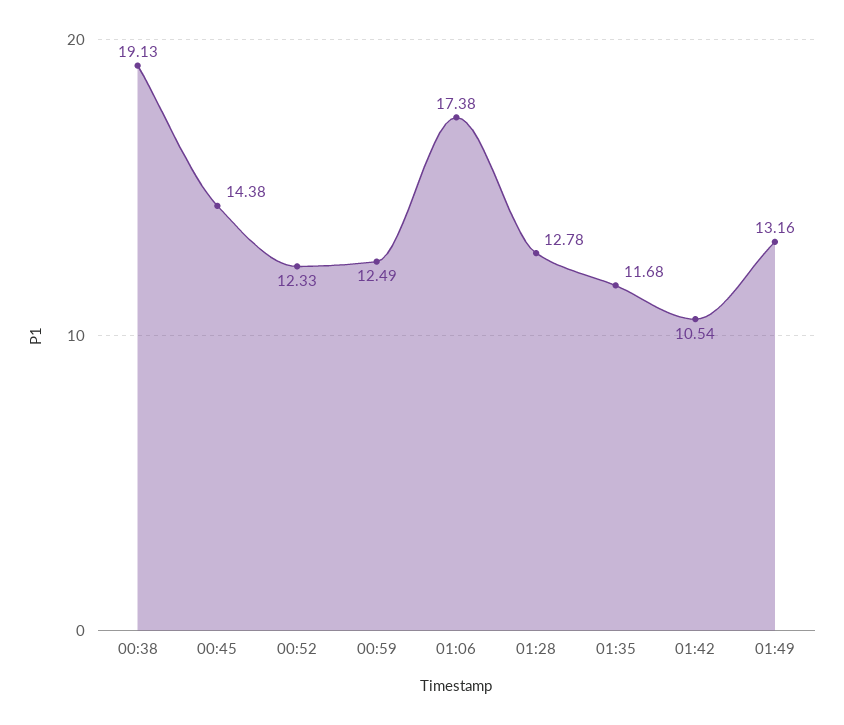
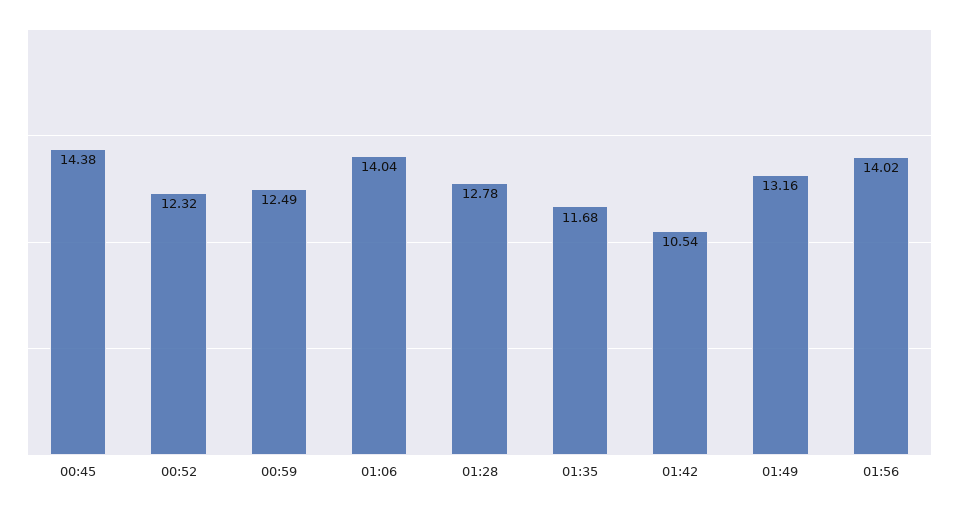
00:38: 19.13 -> none
00:52: 12.33 -> 12.32
01:06: 17.38 -> 14.04
01:56: none -> 14.02

